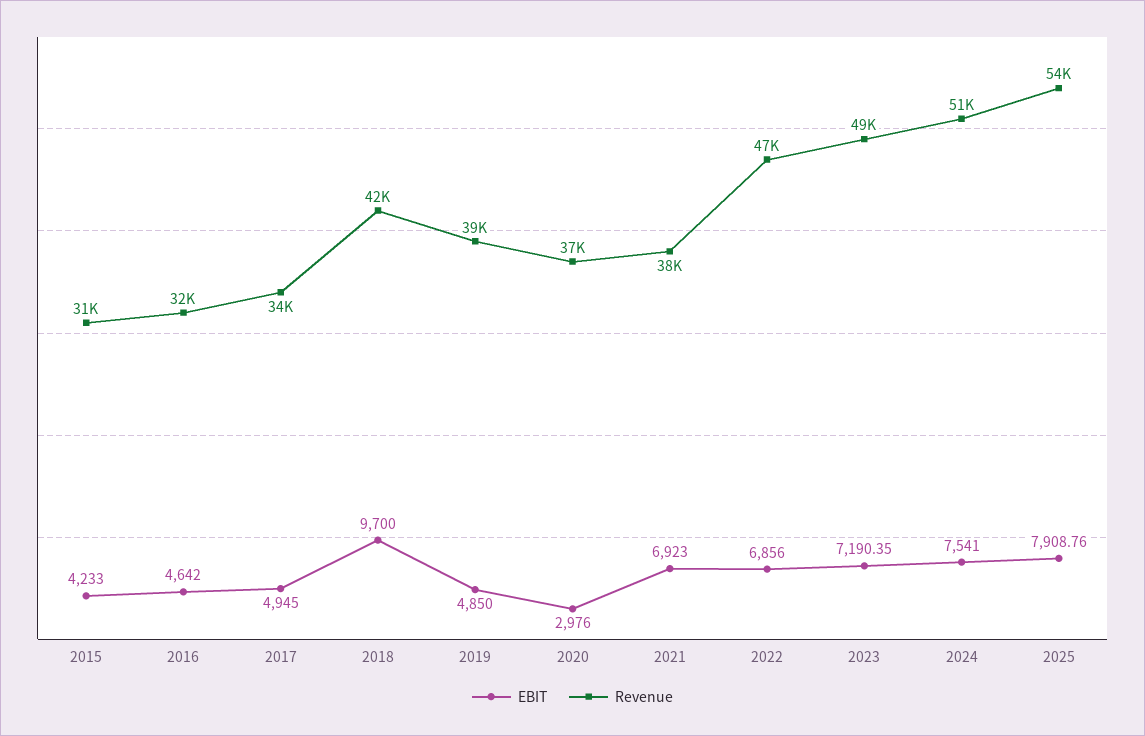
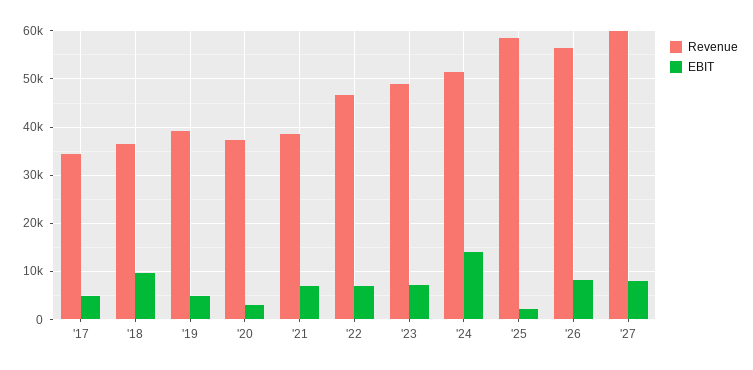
EBIT, 2015: 4233 -> none
Revenue, 2015: 31000 -> none
EBIT, 2016: 4642 -> none
Revenue, 2016: 32000 -> none
Revenue, 2018: 42000 -> 36000
EBIT, 2024: 7541 -> 14000
EBIT, 2025: 7908.76 -> 2000
Revenue, 2025: 54000 -> 58000
Revenue, '26: none -> 56000
EBIT, '26: none -> 8000
Revenue, '27: none -> 60000
EBIT, '27: none -> 8000

